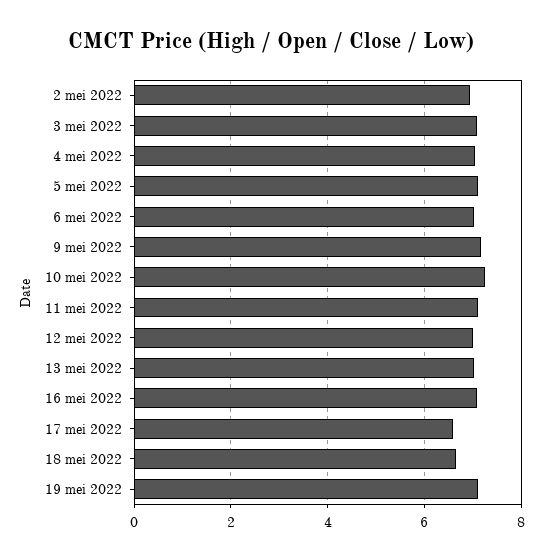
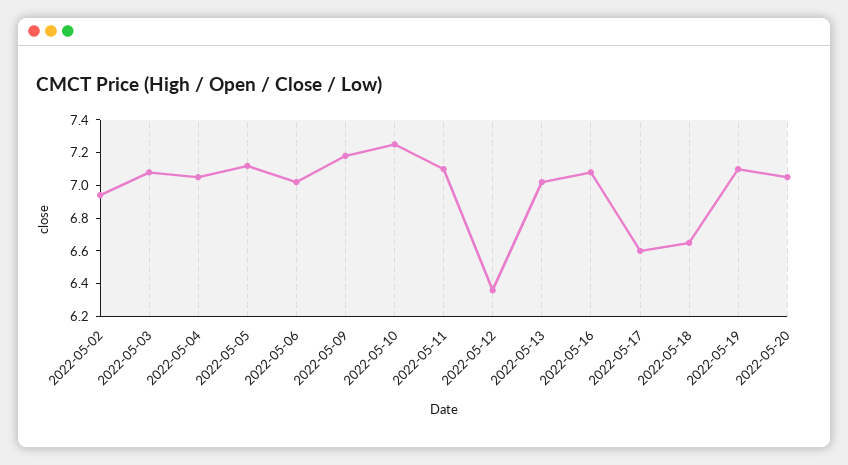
12 mei 2022: 7 -> 6.35
2022-05-20: none -> 7.05

